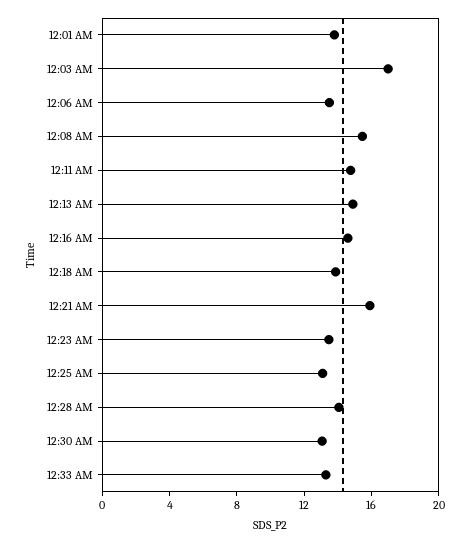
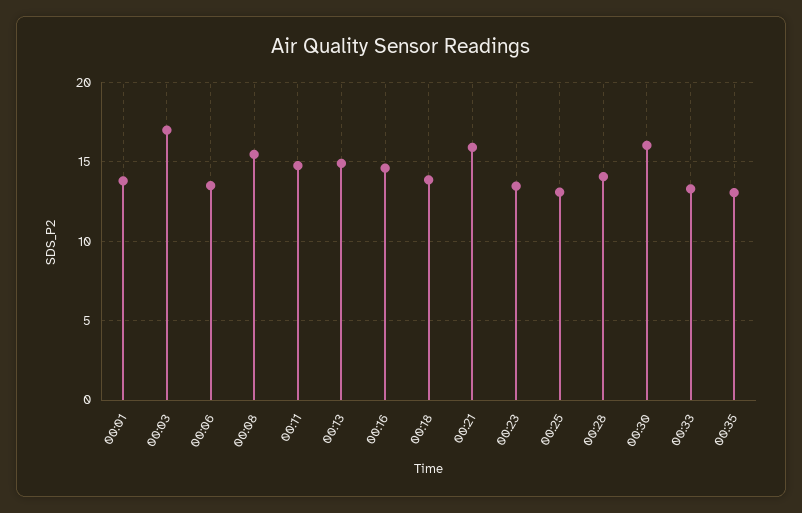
12:30 AM: 13 -> 16
00:35: none -> 13

